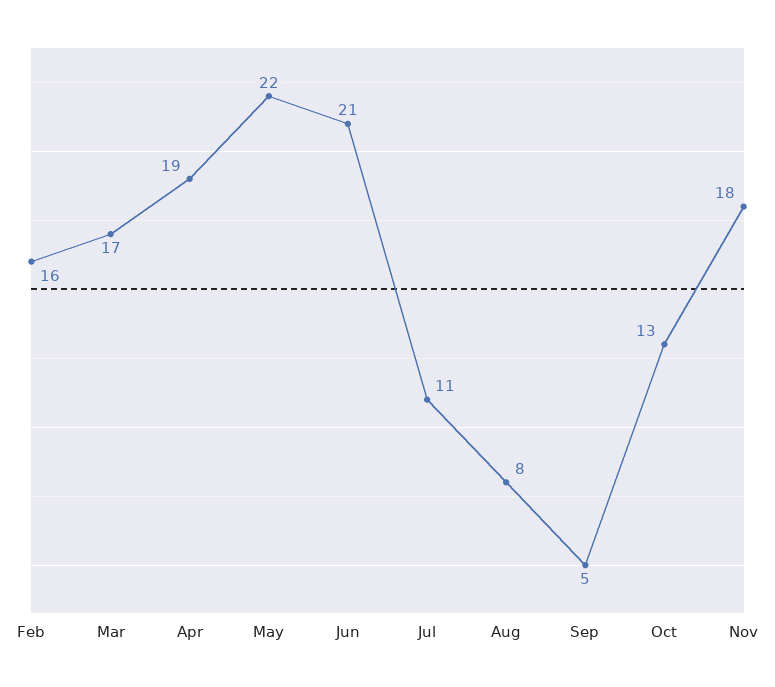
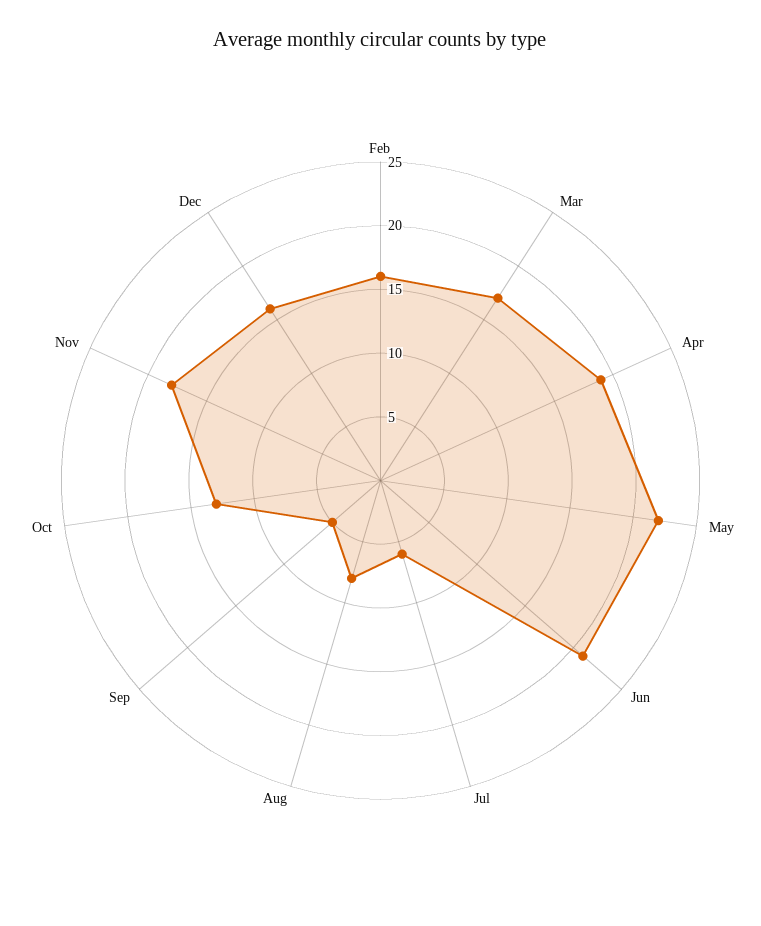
Jul: 11 -> 6
Dec: none -> 16

